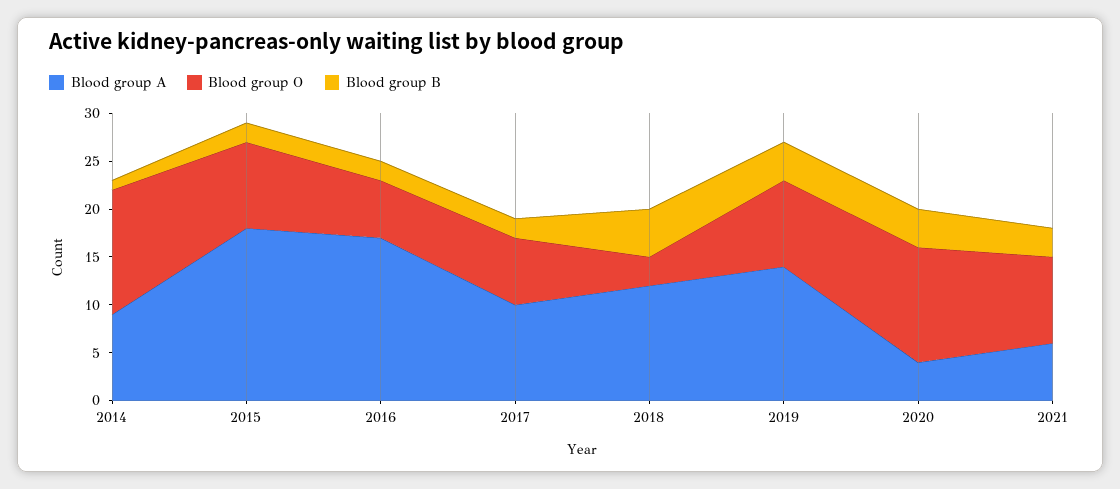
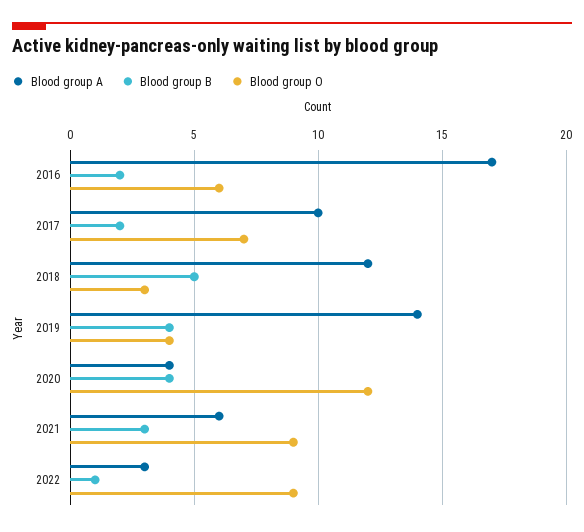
Blood group A, 2014: 9 -> none
Blood group O, 2014: 13 -> none
Blood group B, 2014: 1 -> none
Blood group A, 2015: 18 -> none
Blood group O, 2015: 9 -> none
Blood group B, 2015: 2 -> none
Blood group O, 2019: 9 -> 4
Blood group A, 2022: none -> 3
Blood group B, 2022: none -> 1
Blood group O, 2022: none -> 9

